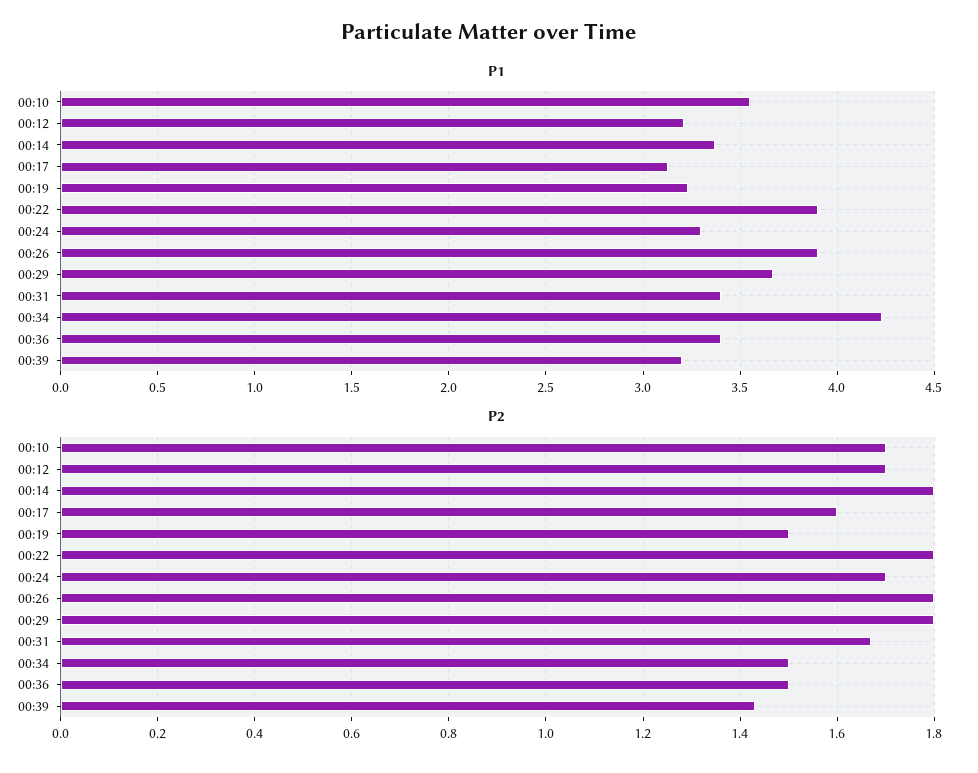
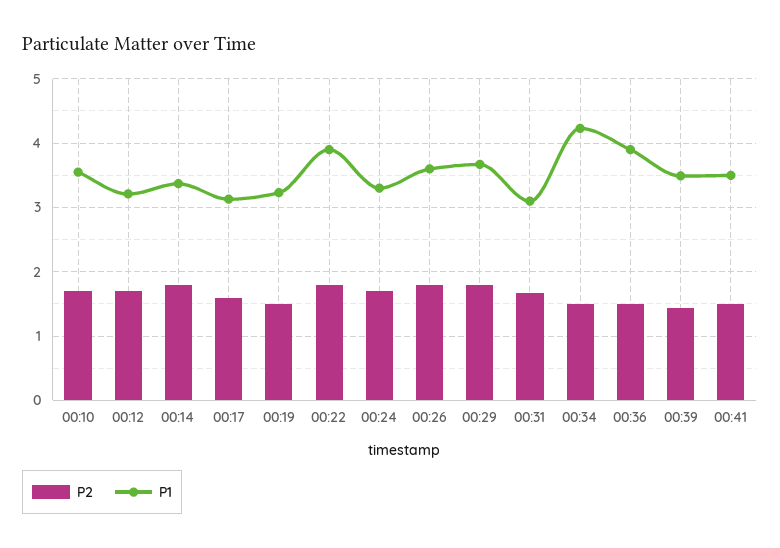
P1, 00:26: 3.9 -> 3.6
P1, 00:31: 3.4 -> 3.1
P1, 00:36: 3.4 -> 3.9
P1, 00:39: 3.2 -> 3.5
P2, 00:41: none -> 1.5
P1, 00:41: none -> 3.5

